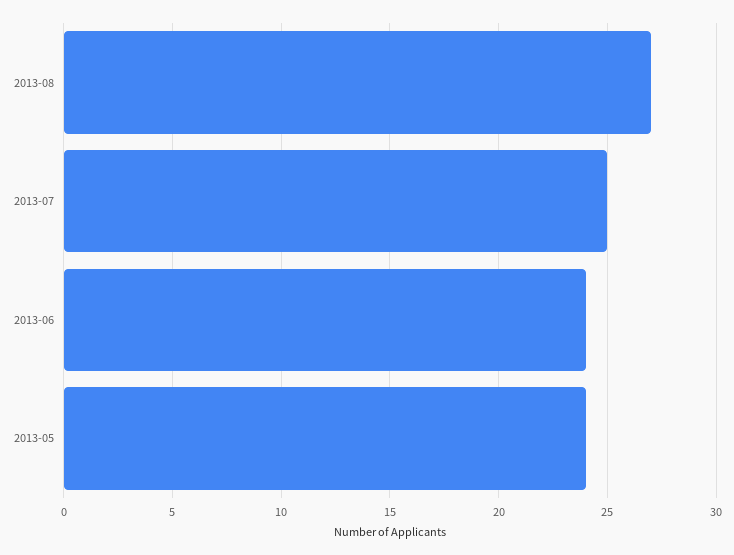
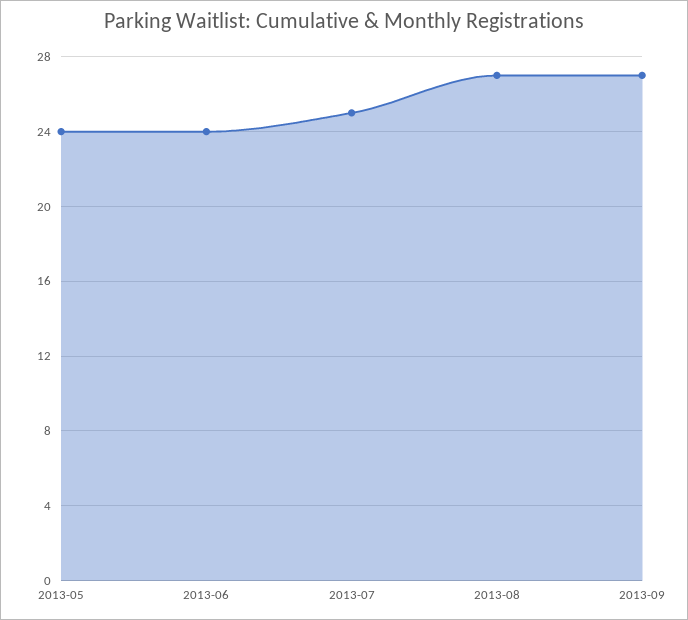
2013-09: none -> 27

